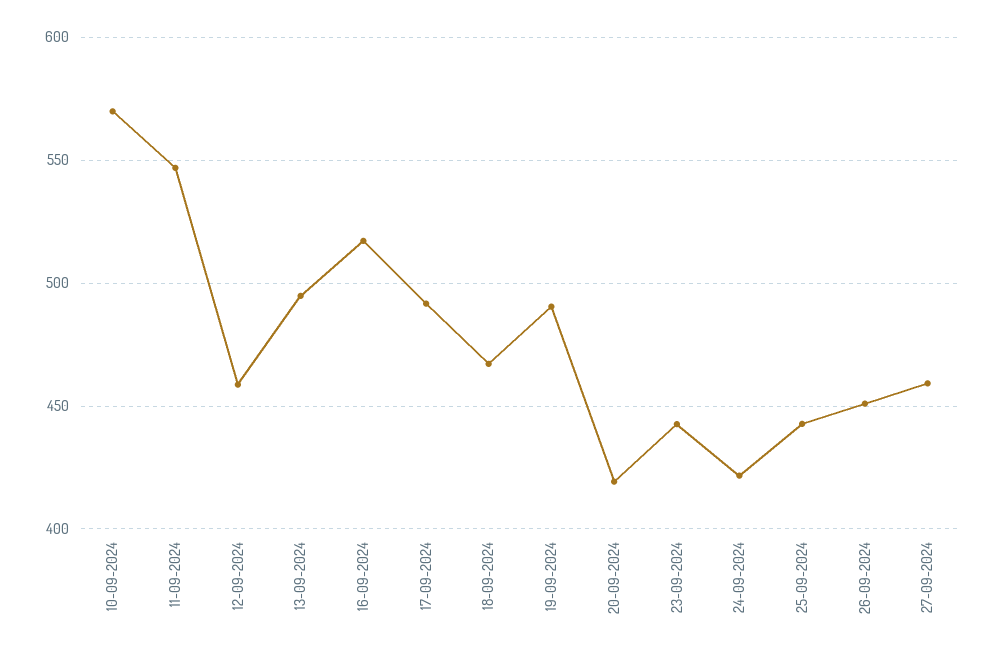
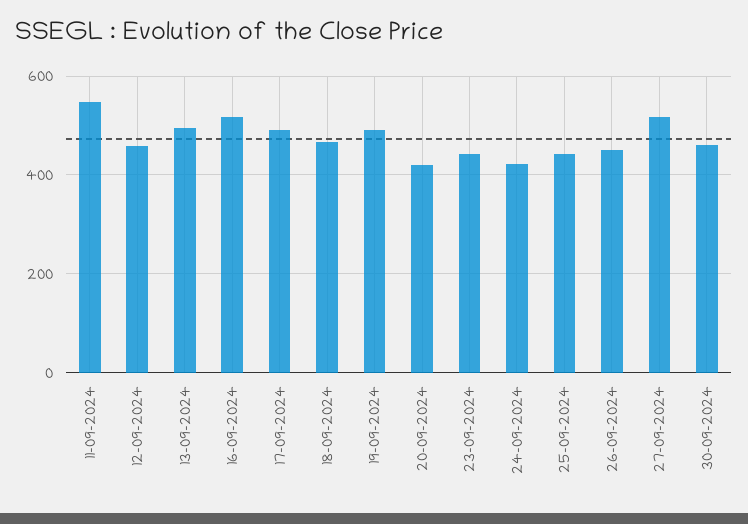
10-09-2024: 570 -> none
27-09-2024: 460 -> 520
30-09-2024: none -> 460

